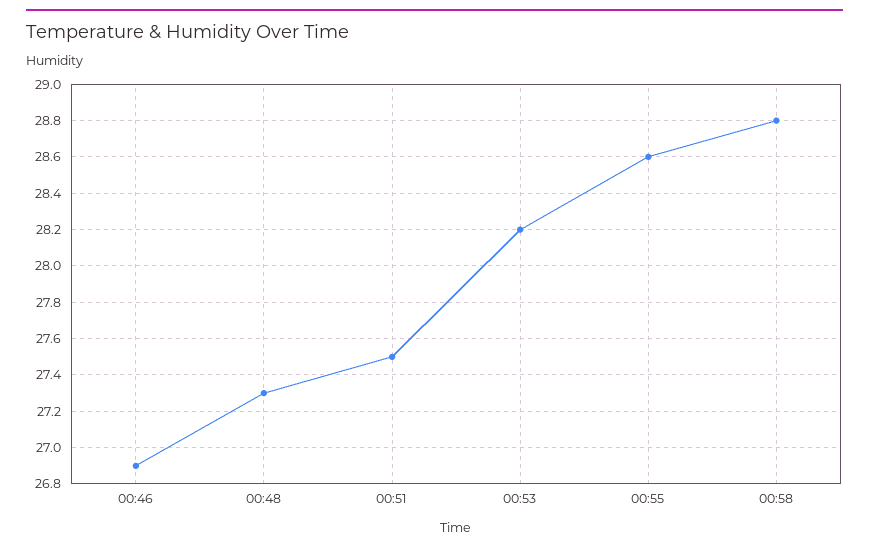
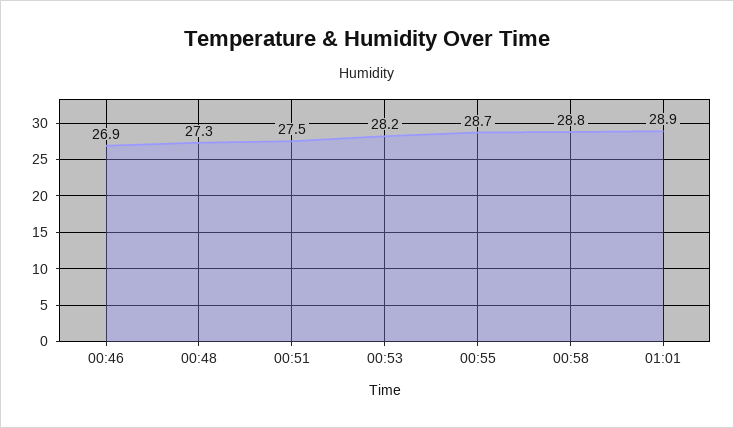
00:55: 28.6 -> 28.7
01:01: none -> 28.9

